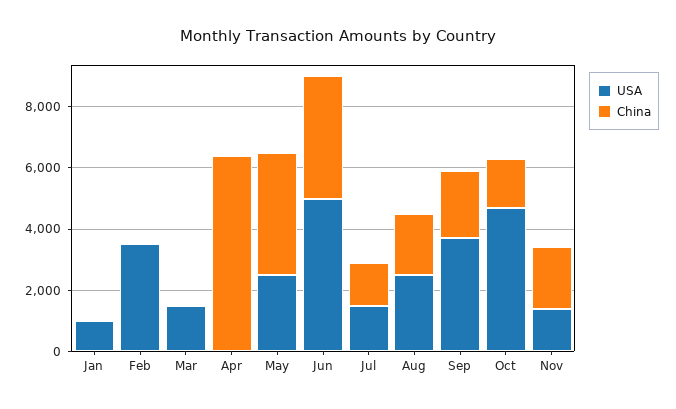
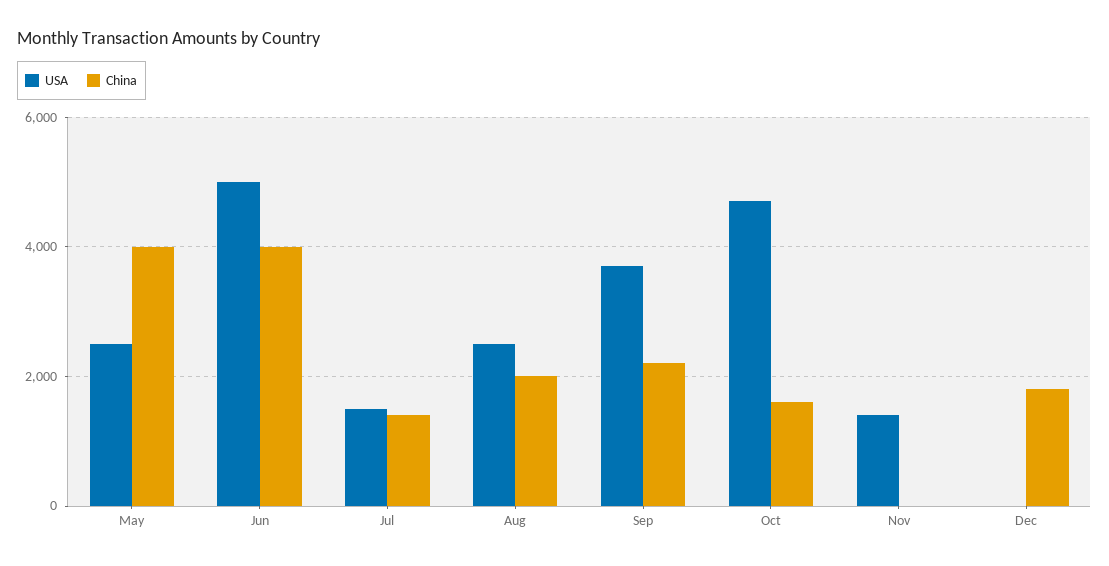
USA, Jan: 1000 -> none
China, Jan: 0 -> none
USA, Feb: 3500 -> none
China, Feb: 0 -> none
USA, Mar: 1500 -> none
China, Mar: 0 -> none
USA, Apr: 0 -> none
China, Apr: 6500 -> none
China, Nov: 2000 -> 0
USA, Dec: none -> 0
China, Dec: none -> 1800

